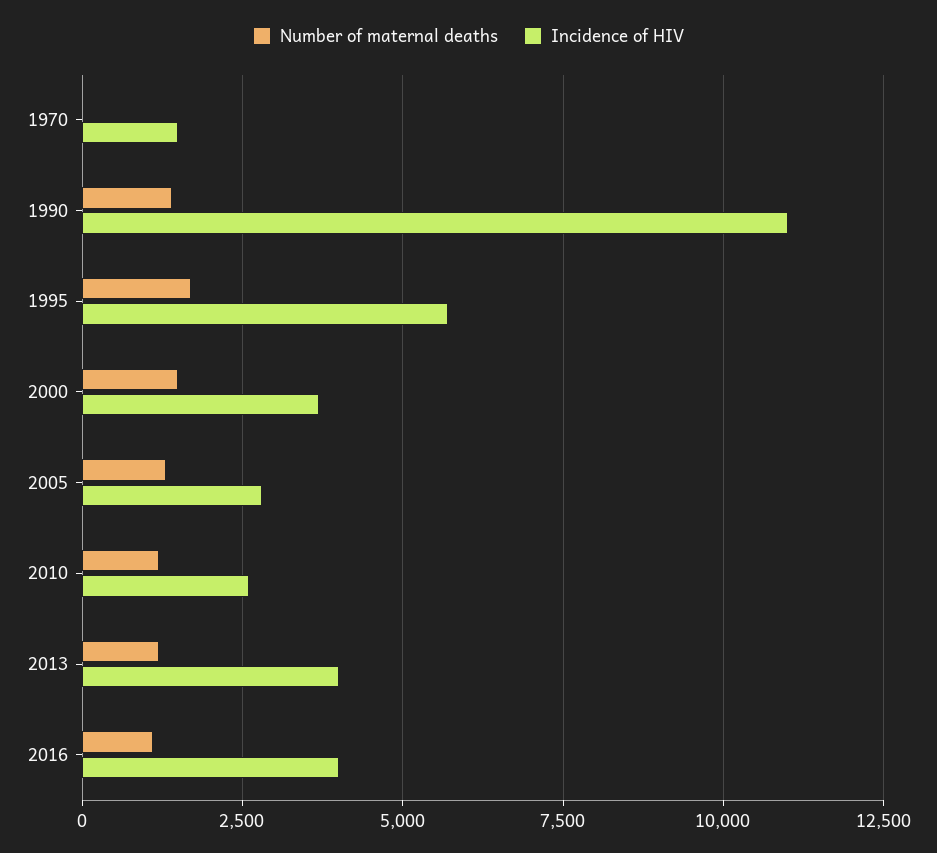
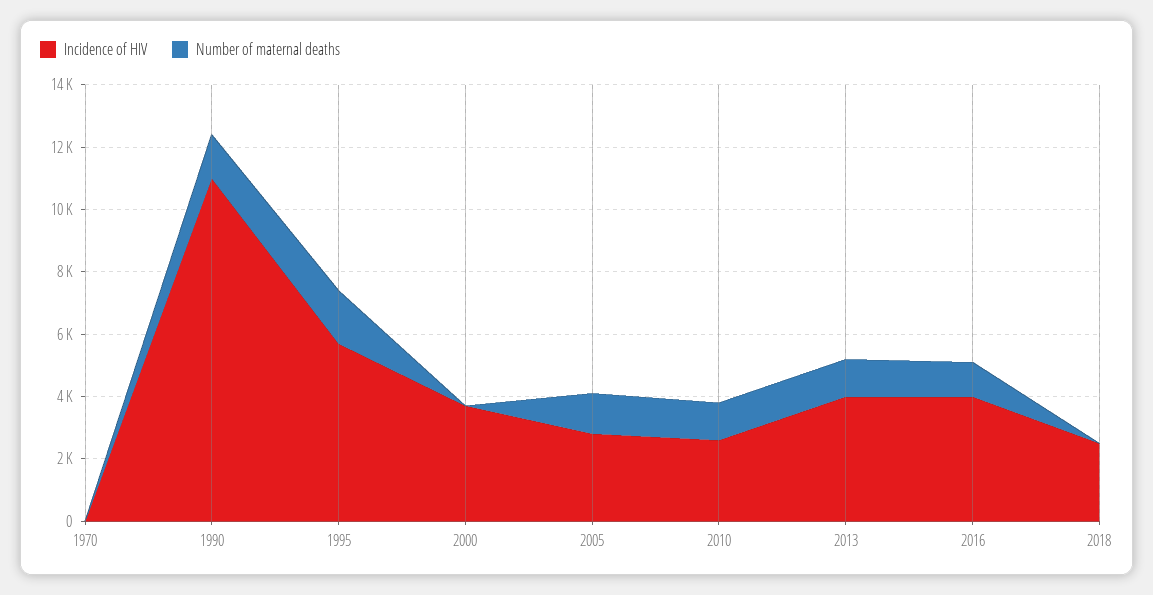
Incidence of HIV, 1970: 1500 -> 0
Number of maternal deaths, 2000: 1500 -> 0
Incidence of HIV, 2018: none -> 2500
Number of maternal deaths, 2018: none -> 0

